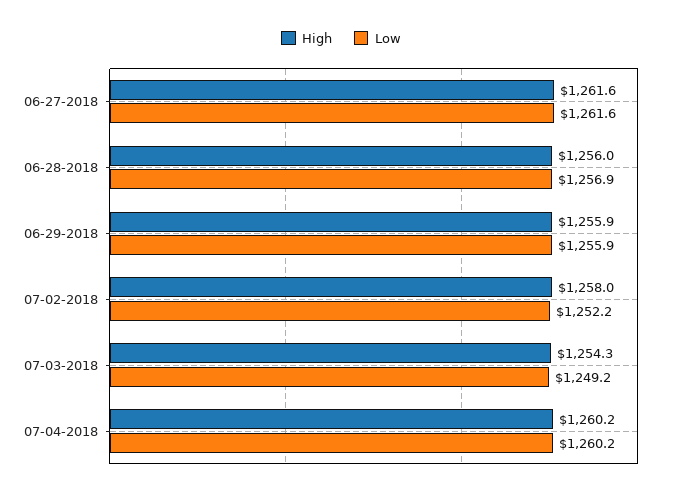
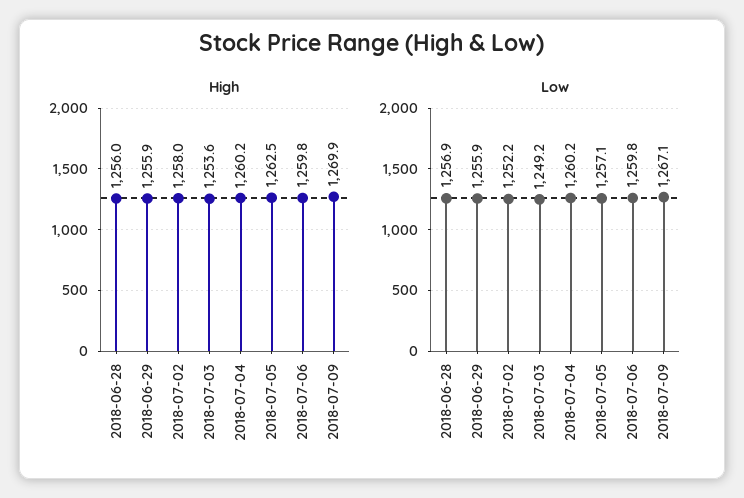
High, 06-27-2018: 1261.6 -> none
Low, 06-27-2018: 1261.6 -> none
High, 07-03-2018: 1254.3 -> 1253.6
High, 2018-07-05: none -> 1262.5
High, 2018-07-06: none -> 1259.8
High, 2018-07-09: none -> 1269.9
Low, 2018-07-05: none -> 1257.1
Low, 2018-07-06: none -> 1259.8
Low, 2018-07-09: none -> 1267.1

